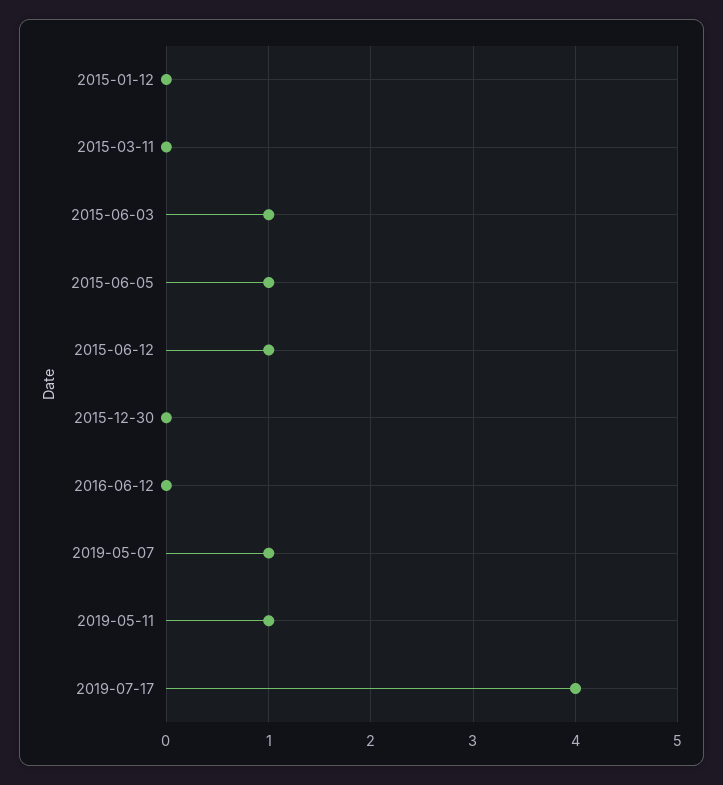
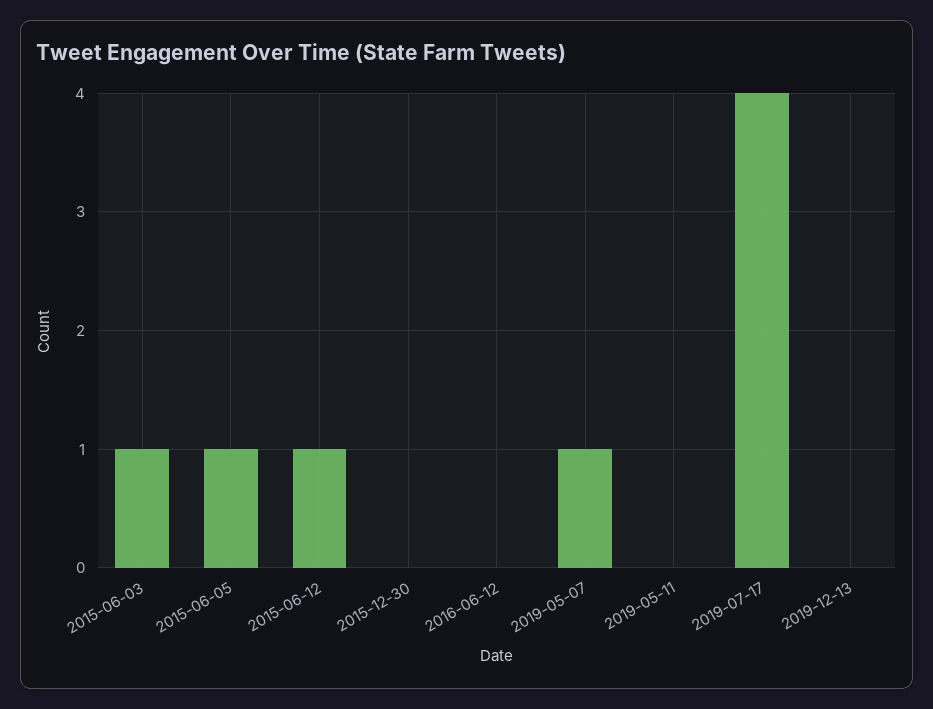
2015-01-12: 0 -> none
2015-03-11: 0 -> none
2019-05-11: 1 -> 0
2019-12-13: none -> 0

